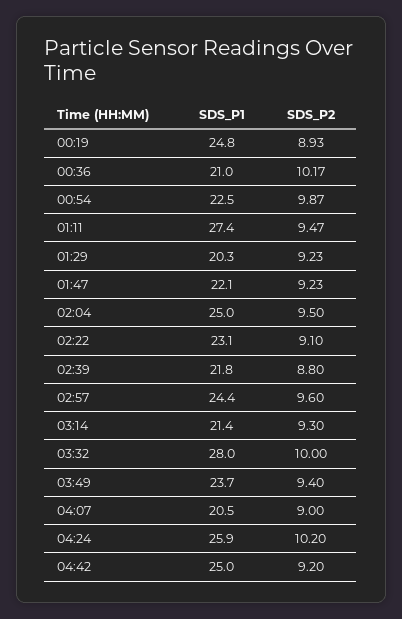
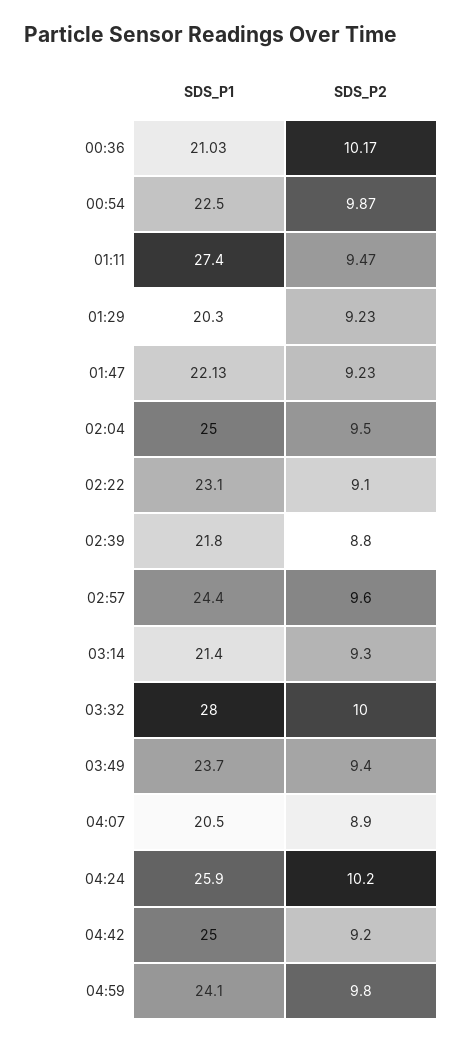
SDS_P1, 00:19: 24.8 -> none
SDS_P2, 00:19: 8.93 -> none
SDS_P2, 04:07: 9 -> 8.9
SDS_P1, 04:59: none -> 24.1
SDS_P2, 04:59: none -> 9.8

